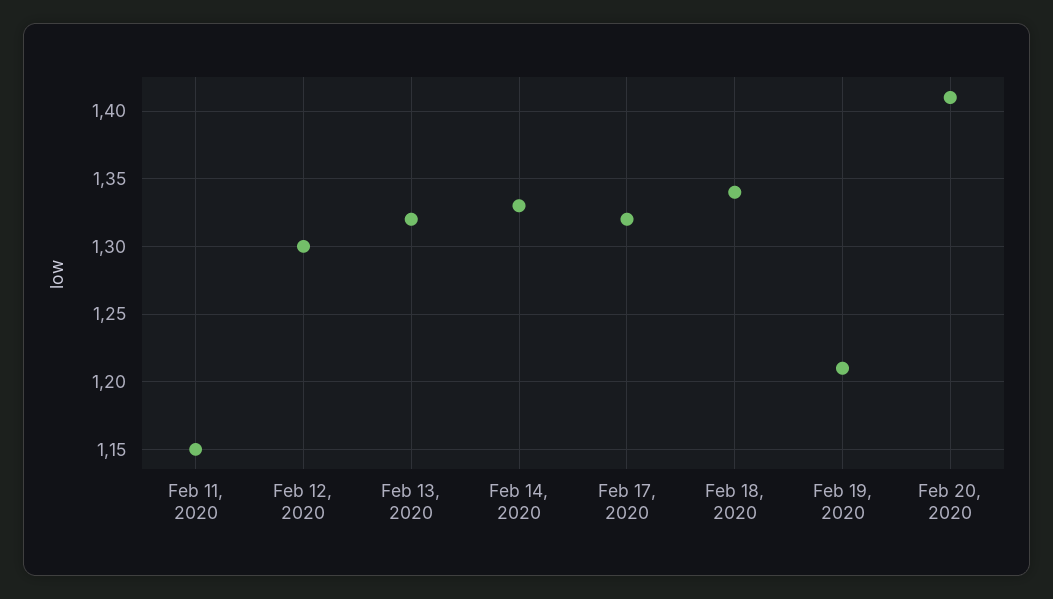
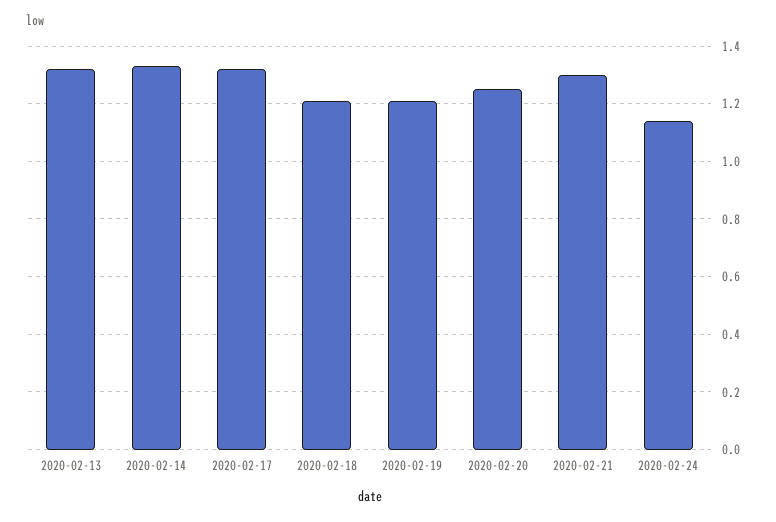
Feb 11, 2020: 1.15 -> none
Feb 12, 2020: 1.3 -> none
Feb 18, 2020: 1.34 -> 1.2
Feb 20, 2020: 1.41 -> 1.25
2020-02-21: none -> 1.3
2020-02-24: none -> 1.15

